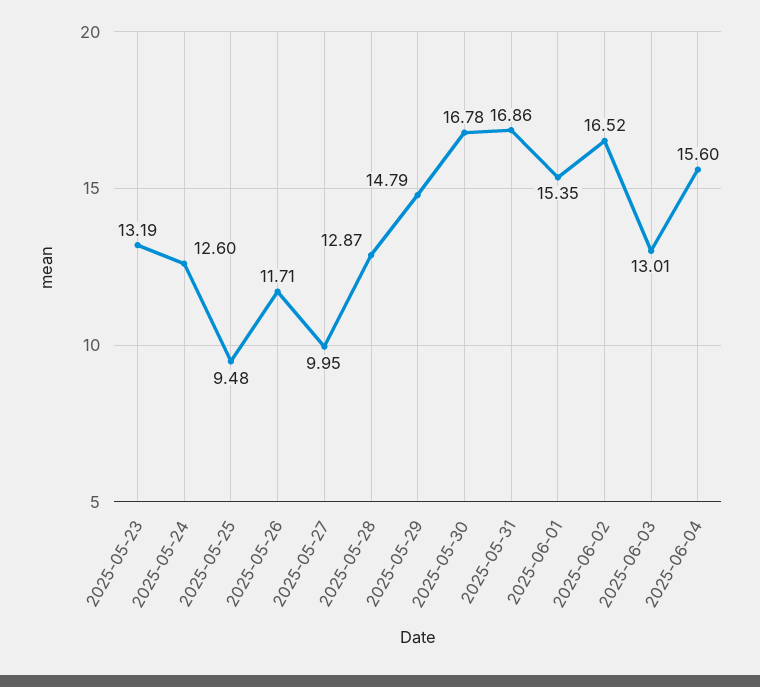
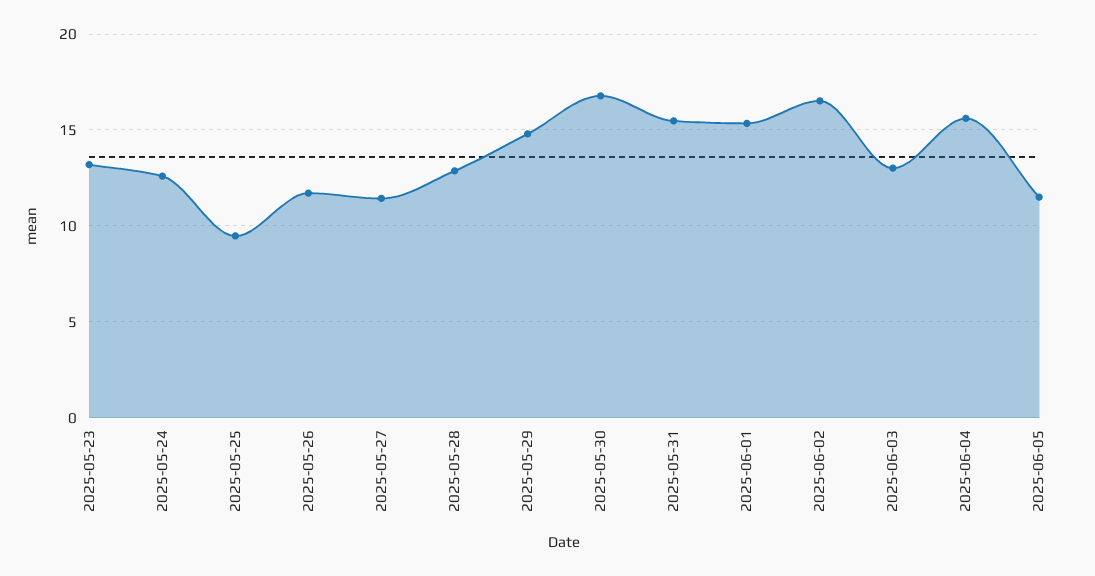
2025-05-27: 9.95 -> 11.5
2025-05-31: 16.86 -> 15.5
2025-06-05: none -> 11.5

